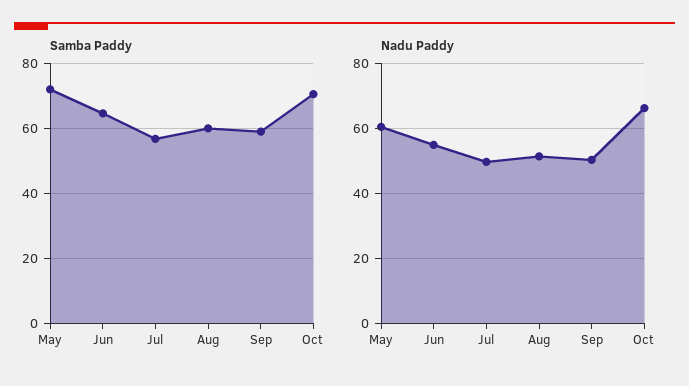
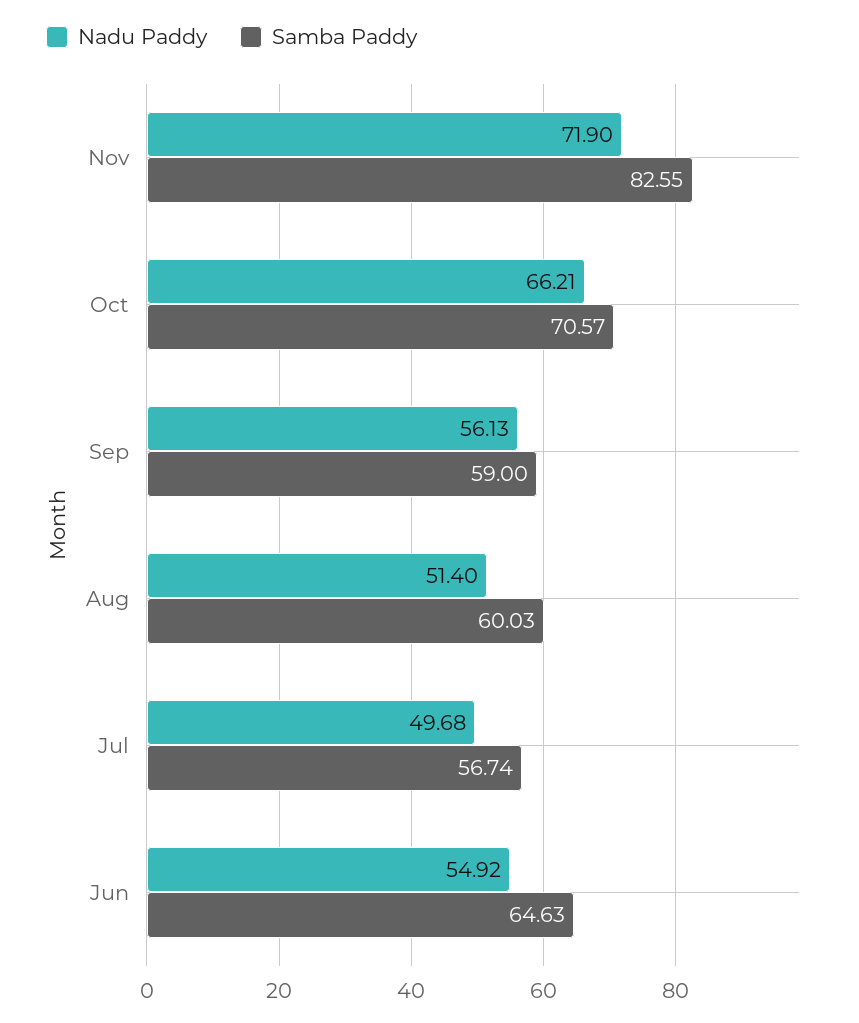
Samba Paddy, May: 72 -> none
Nadu Paddy, May: 60 -> none
Nadu Paddy, Sep: 50 -> 56.13
Nadu Paddy, Nov: none -> 71.9
Samba Paddy, Nov: none -> 82.55

